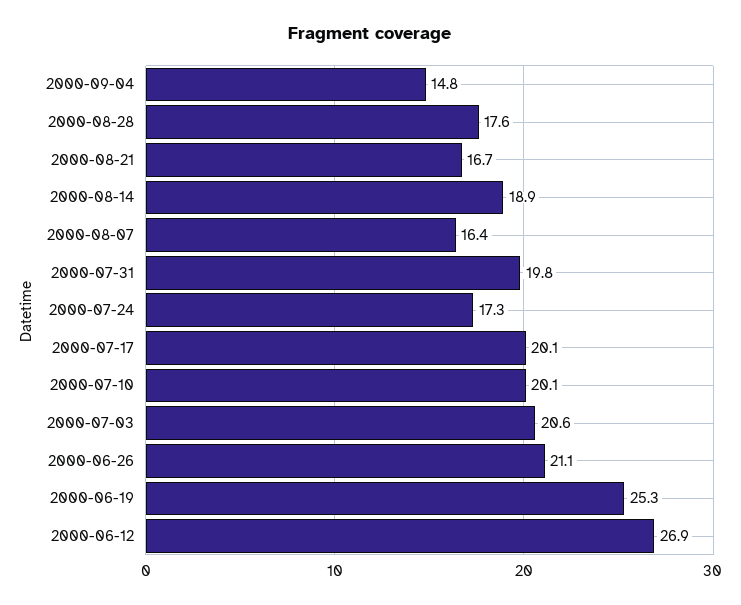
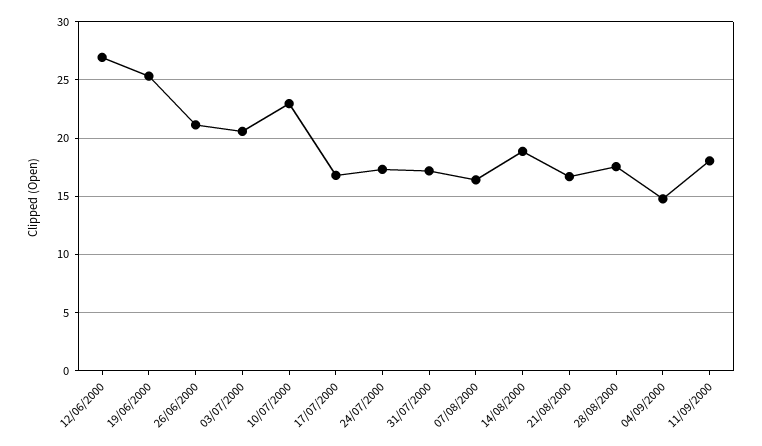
2000-07-31: 19.8 -> 17
2000-07-17: 20.1 -> 17
2000-07-10: 20.1 -> 23
11/09/2000: none -> 18

